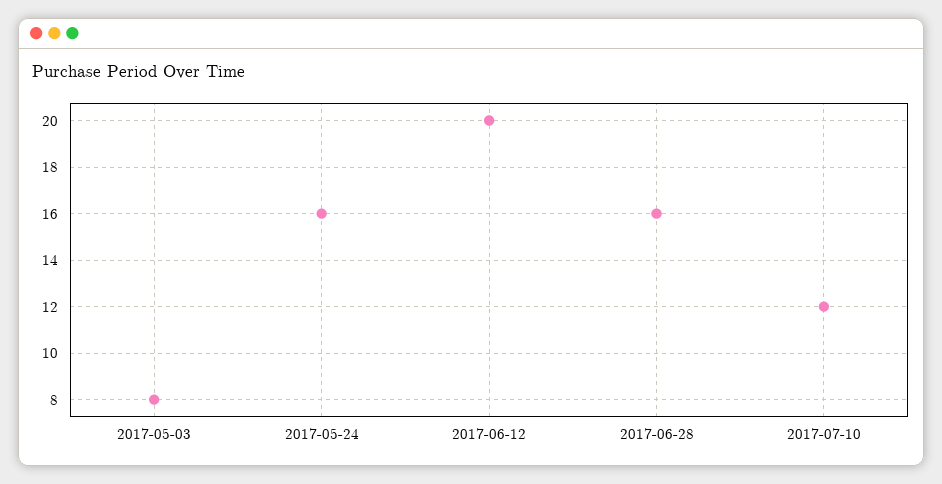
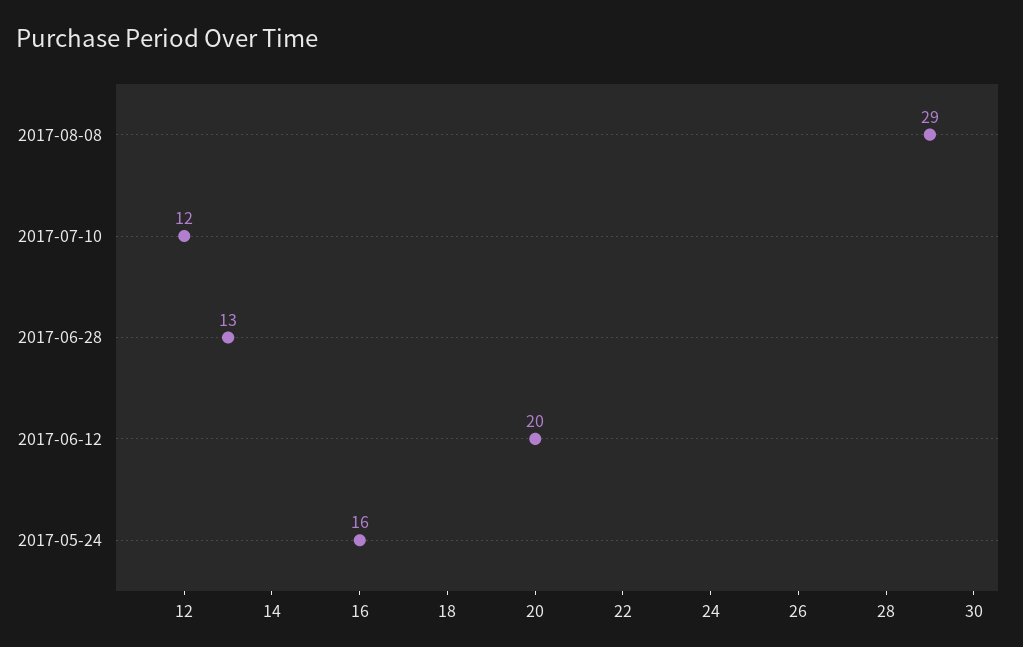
2017-05-03: 8 -> none
2017-06-28: 16 -> 13
2017-08-08: none -> 29

